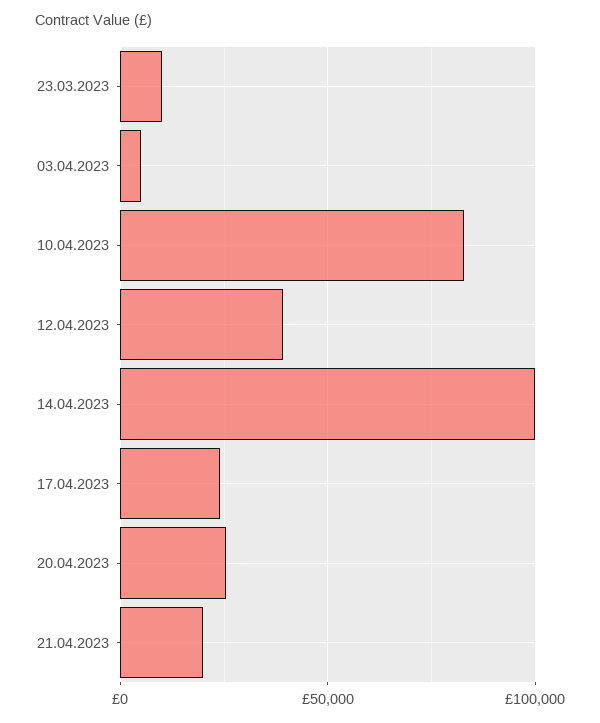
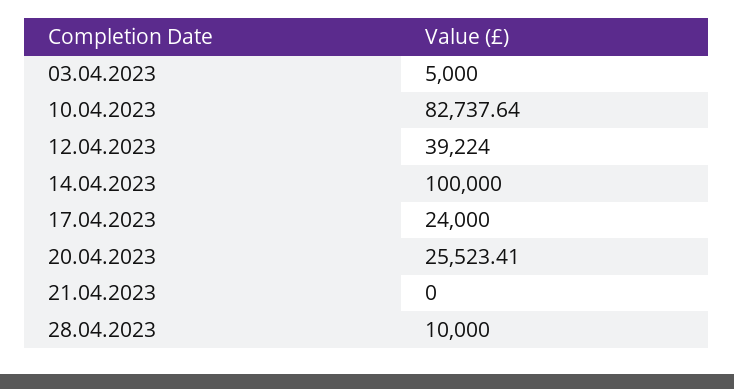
23.03.2023: 10000 -> none
21.04.2023: 20000 -> 0
28.04.2023: none -> 10000

